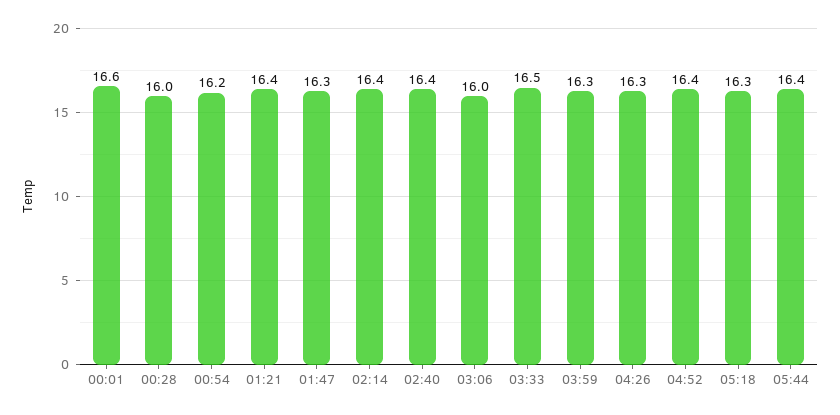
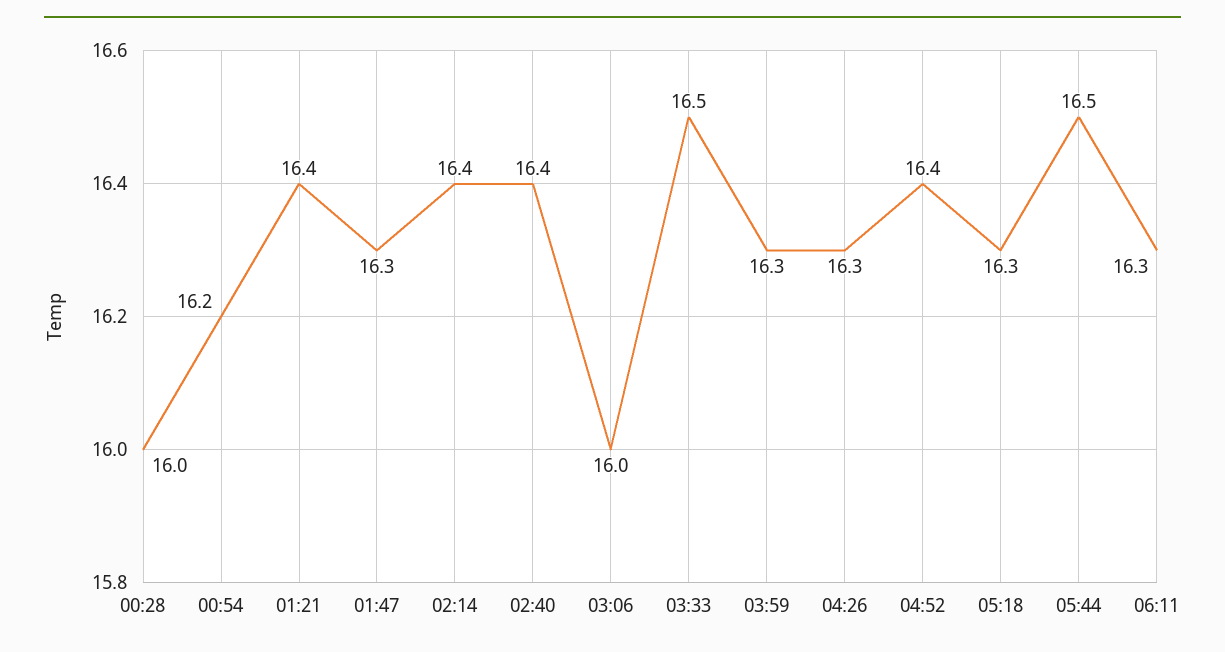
00:01: 16.6 -> none
05:44: 16.4 -> 16.5
06:11: none -> 16.3

